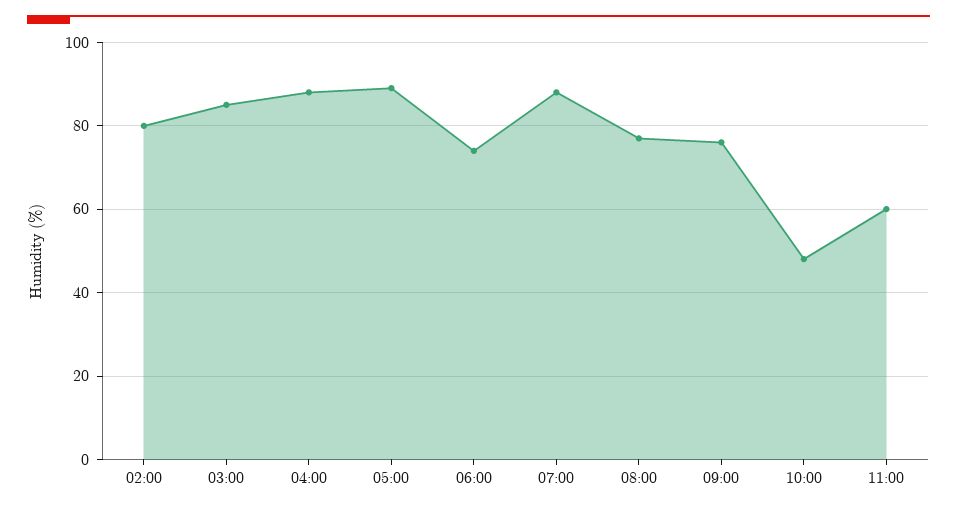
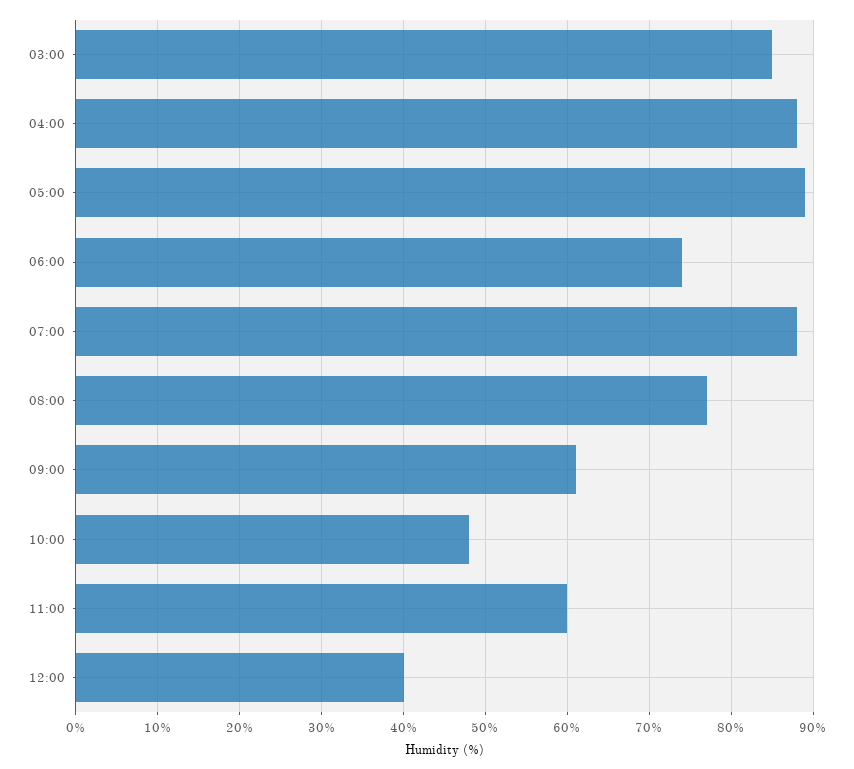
02:00: 80 -> none
09:00: 75 -> 61
12:00: none -> 40

